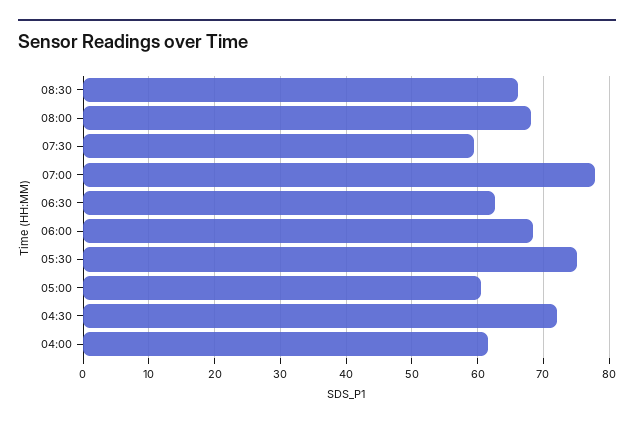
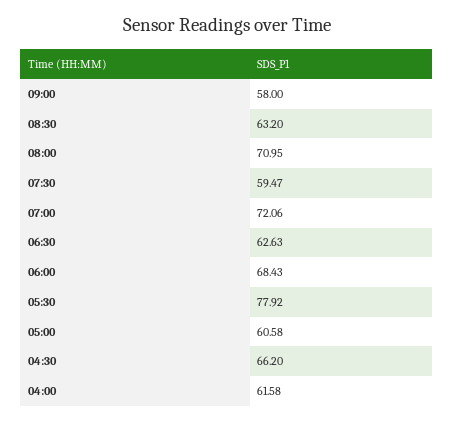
08:30: 66 -> 63.2
08:00: 68 -> 70.95
07:00: 78 -> 72.06
05:30: 75 -> 77.92
04:30: 72 -> 66.2
09:00: none -> 58

